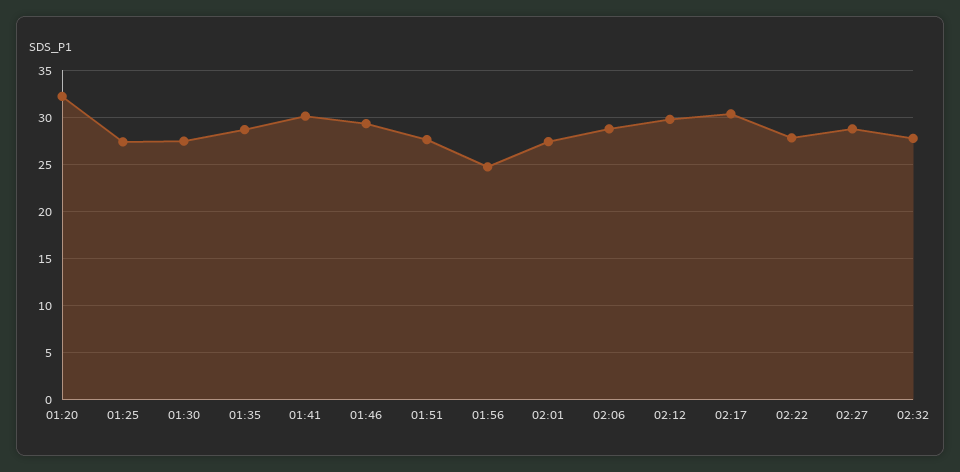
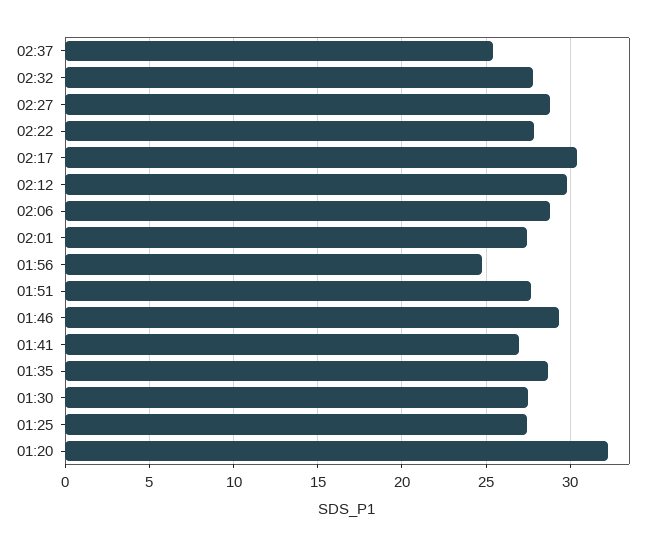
01:41: 30 -> 27
02:37: none -> 25.5

